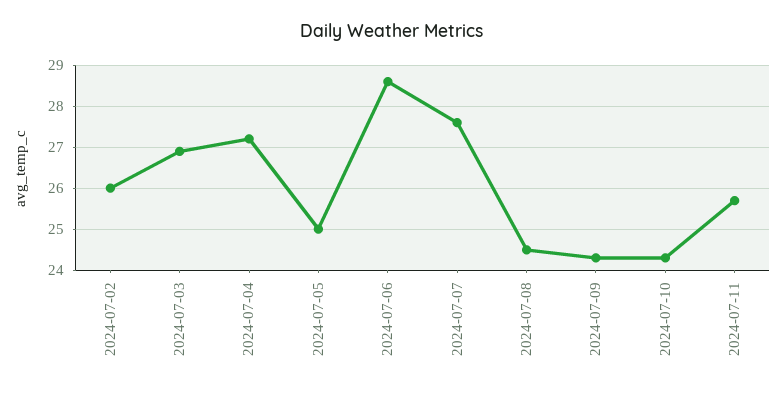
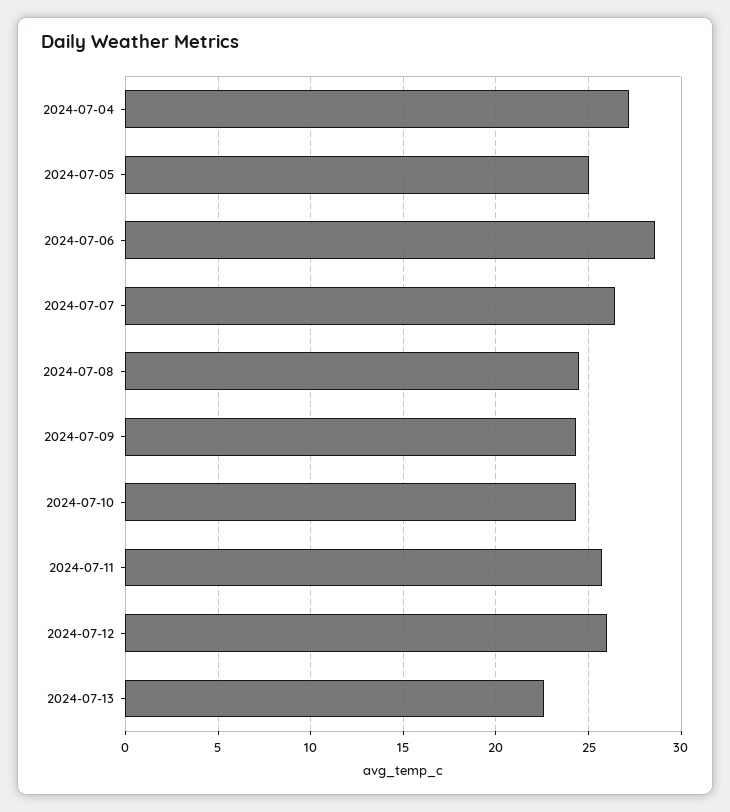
2024-07-02: 26 -> none
2024-07-03: 27 -> none
2024-07-07: 27.5 -> 26.5
2024-07-12: none -> 26
2024-07-13: none -> 22.5

